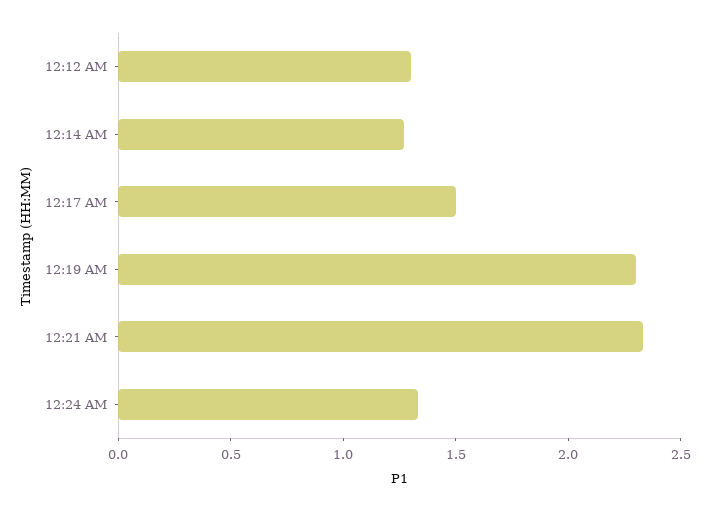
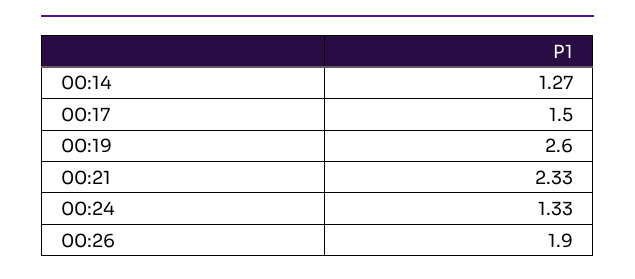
12:12 AM: 1.3 -> none
12:19 AM: 2.3 -> 2.6
00:26: none -> 1.9

